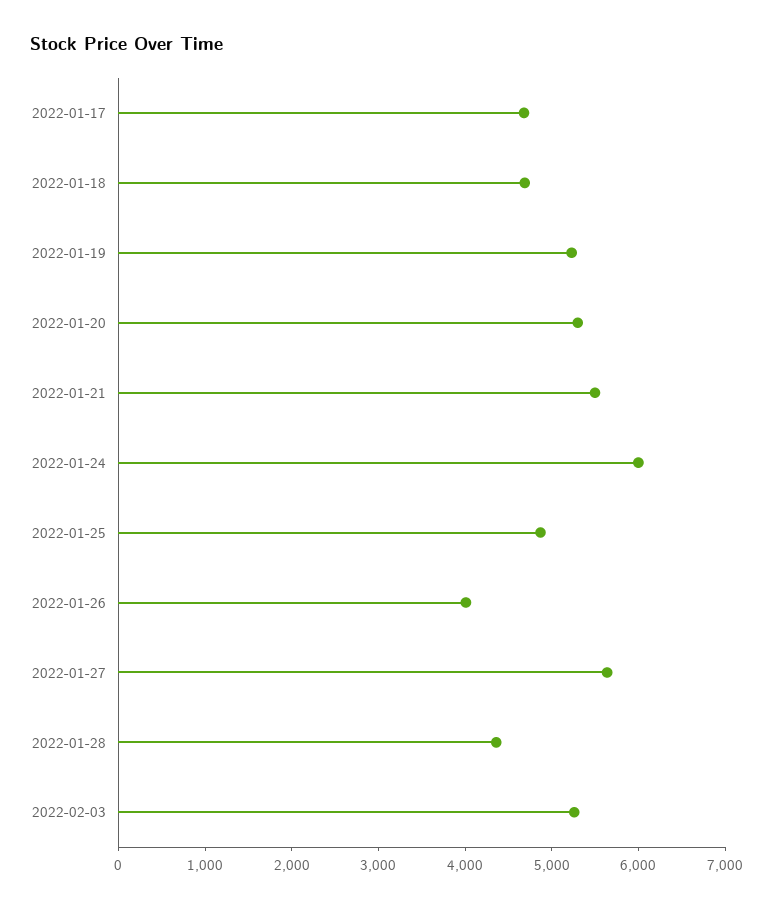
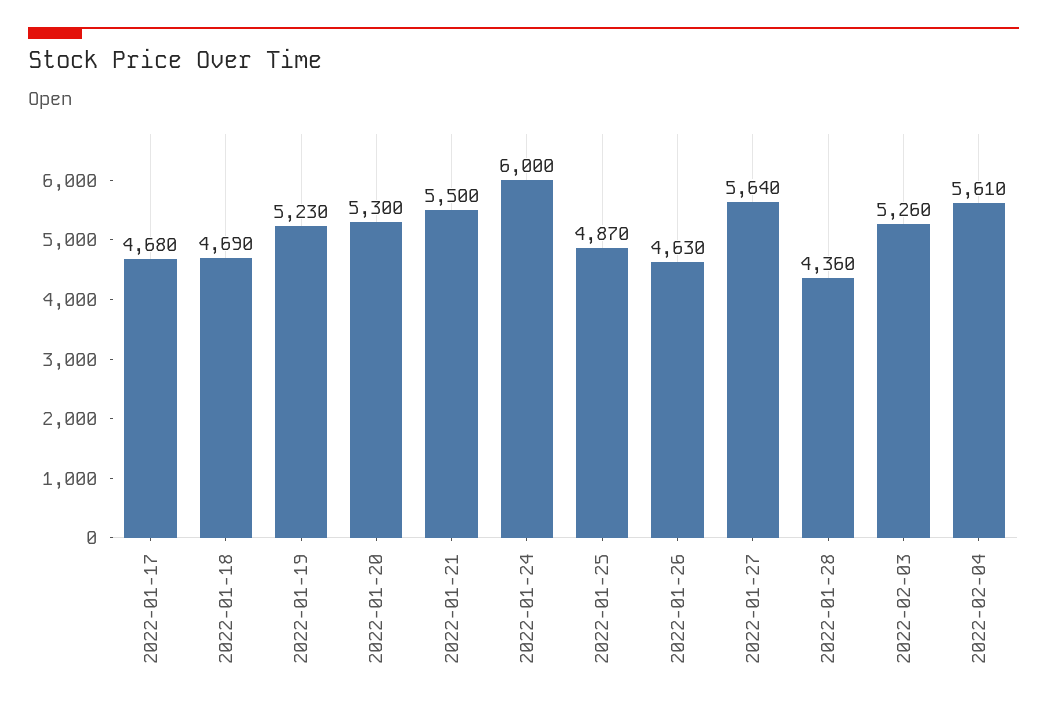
2022-01-26: 4000 -> 4630
2022-02-04: none -> 5610

